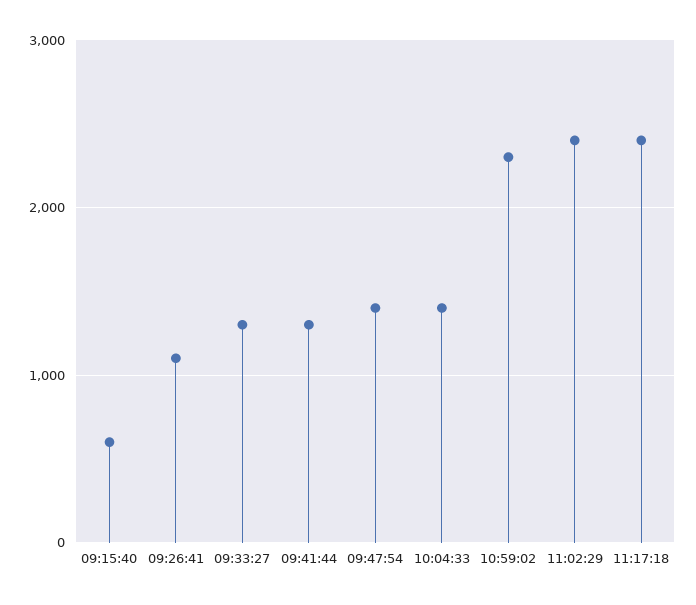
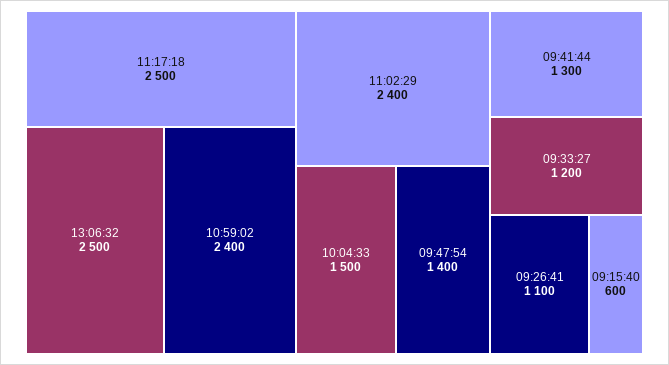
09:33:27: 1300 -> 1200
10:04:33: 1400 -> 1500
10:59:02: 2300 -> 2400
11:17:18: 2400 -> 2500
13:06:32: none -> 2500

